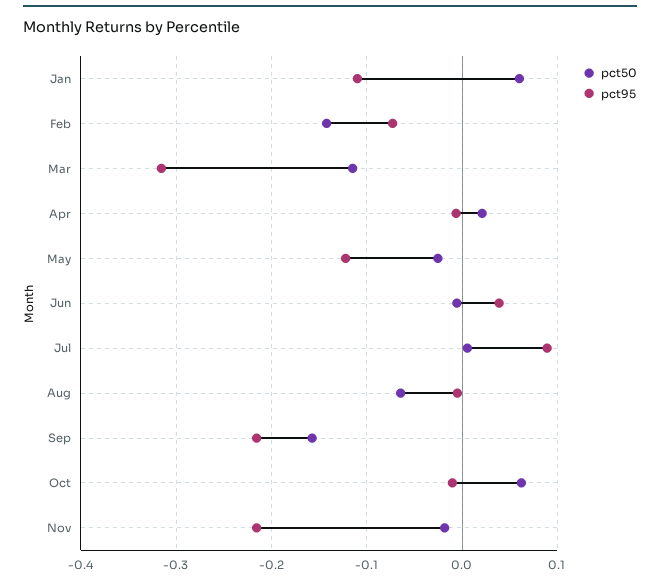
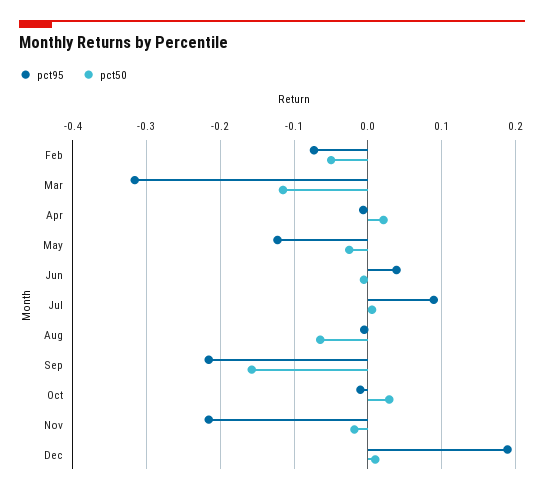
pct50, Jan: 0.06 -> none
pct95, Jan: -0.11 -> none
pct50, Feb: -0.14 -> -0.05
pct50, Oct: 0.06 -> 0.03
pct95, Dec: none -> 0.19
pct50, Dec: none -> 0.01

